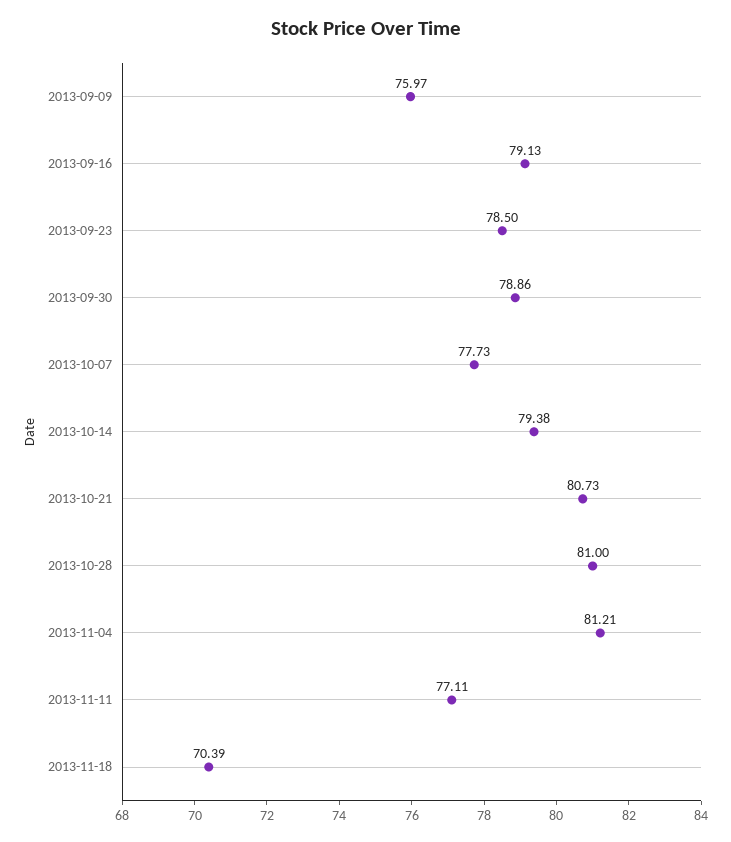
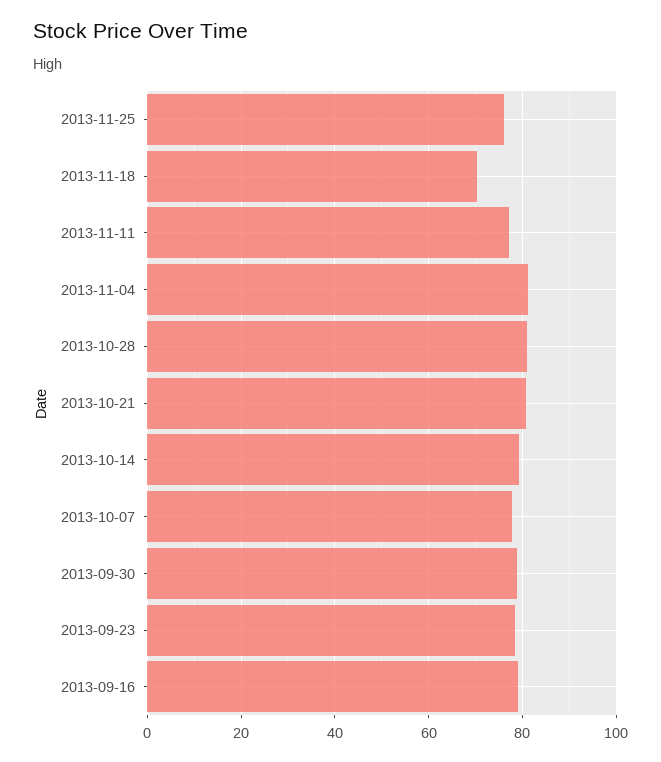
2013-09-09: 75.97 -> none
2013-11-25: none -> 76

